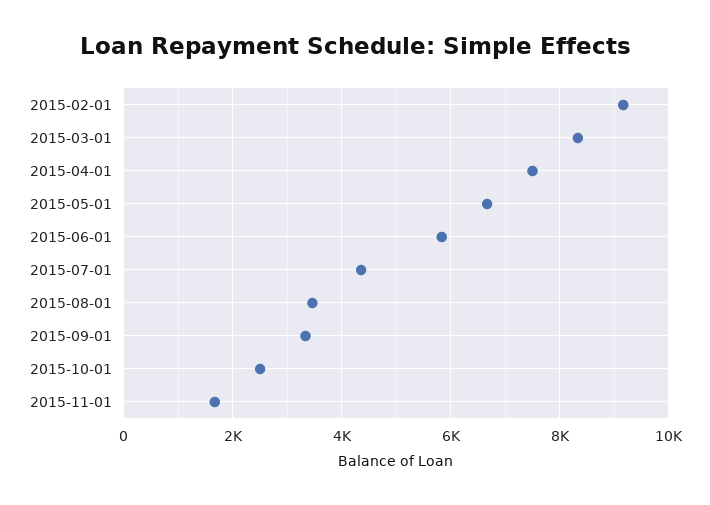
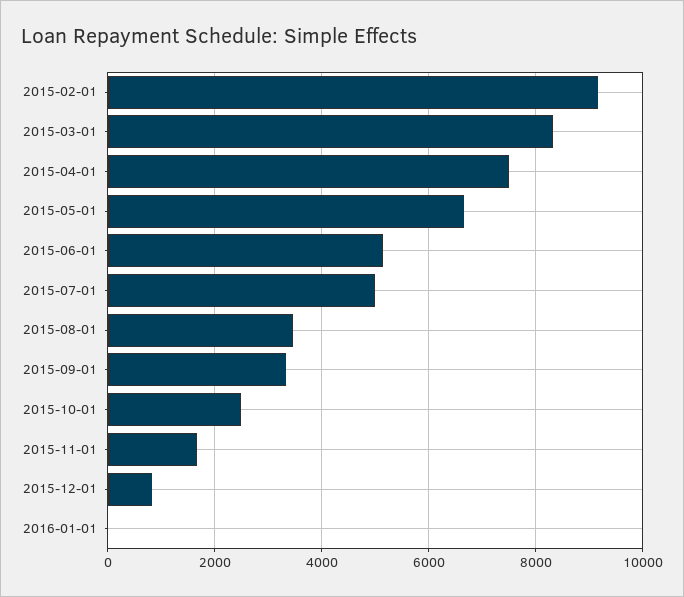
2015-06-01: 5800 -> 5200
2015-07-01: 4400 -> 5000
2015-12-01: none -> 800
2016-01-01: none -> 0

